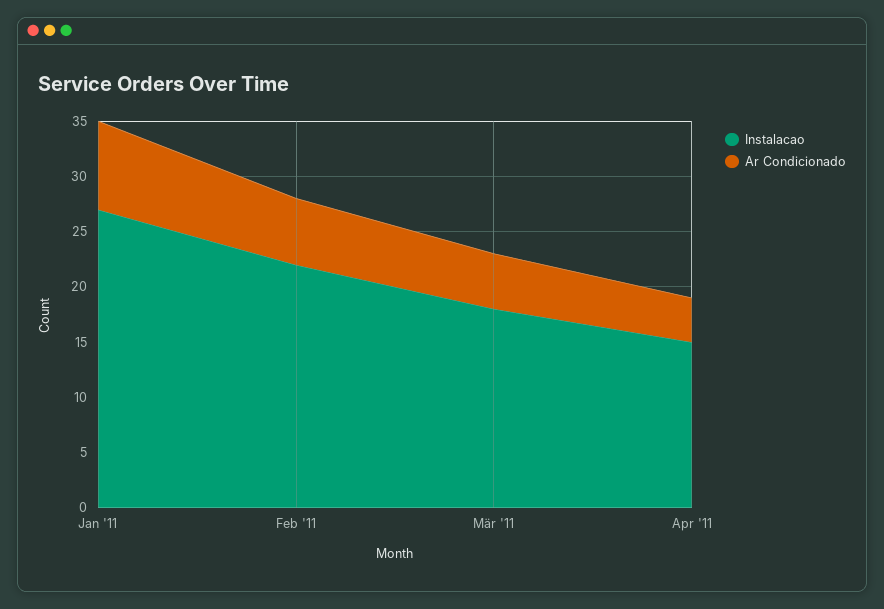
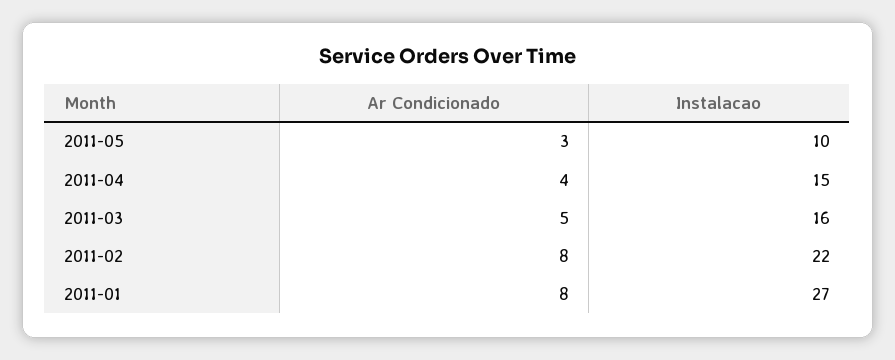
Ar Condicionado, Feb '11: 6 -> 8
Instalacao, Mär '11: 18 -> 16
Ar Condicionado, 2011-05: none -> 3
Instalacao, 2011-05: none -> 10

